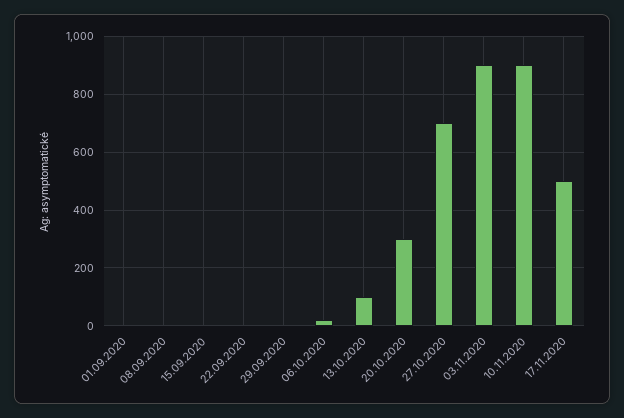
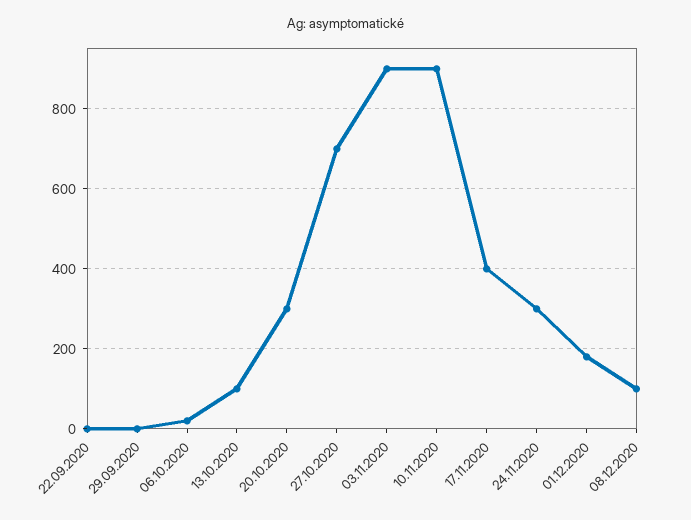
01.09.2020: 0 -> none
08.09.2020: 0 -> none
15.09.2020: 0 -> none
17.11.2020: 500 -> 400
24.11.2020: none -> 300
01.12.2020: none -> 180
08.12.2020: none -> 100

